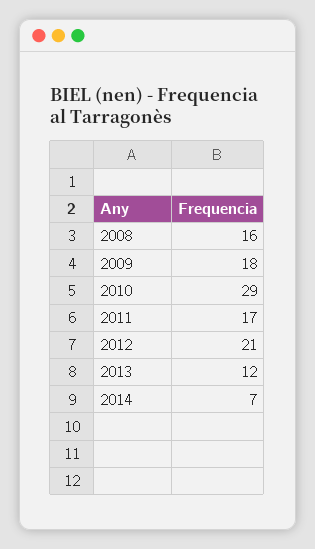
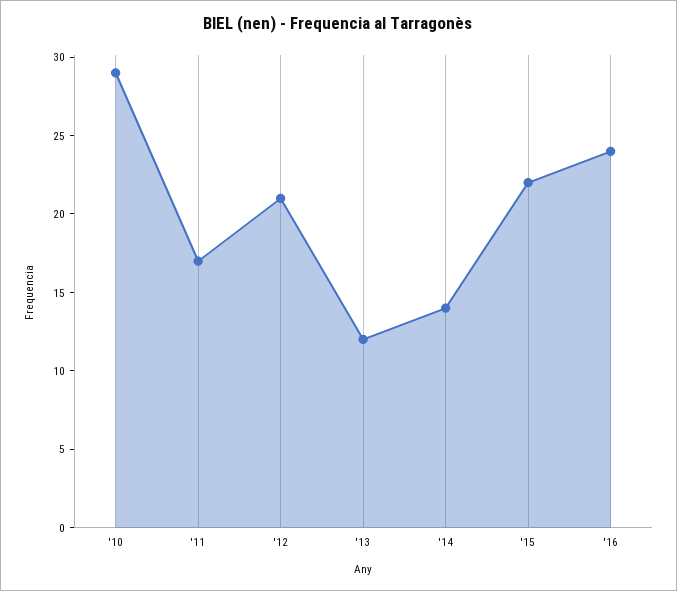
2008: 16 -> none
2009: 18 -> none
2014: 7 -> 14
'15: none -> 22
'16: none -> 24

